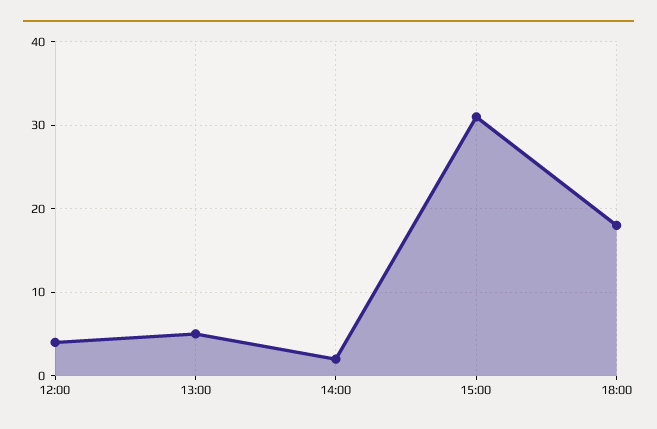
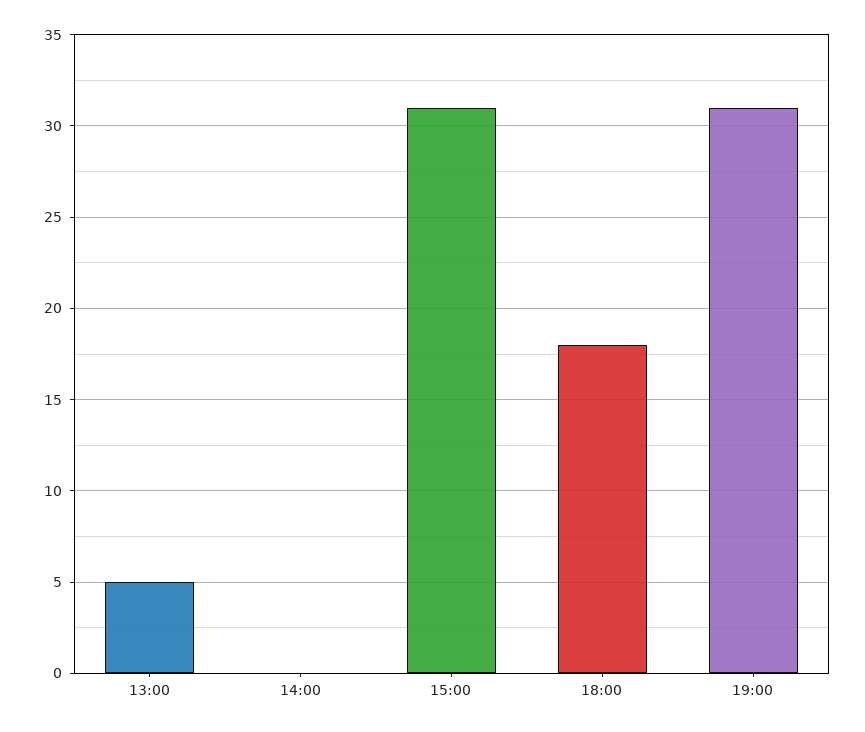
12:00: 4 -> none
14:00: 2 -> 0
19:00: none -> 31

